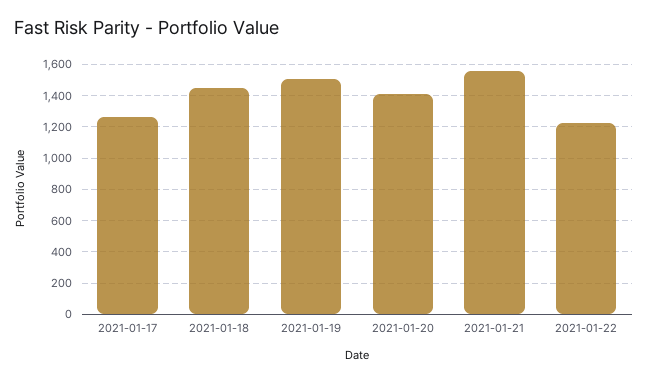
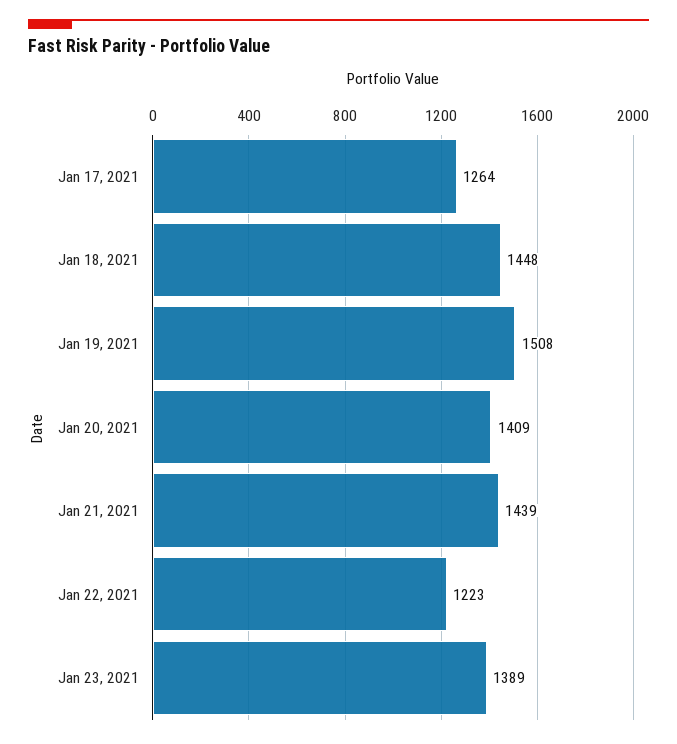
2021-01-21: 1550 -> 1439
Jan 23, 2021: none -> 1389

